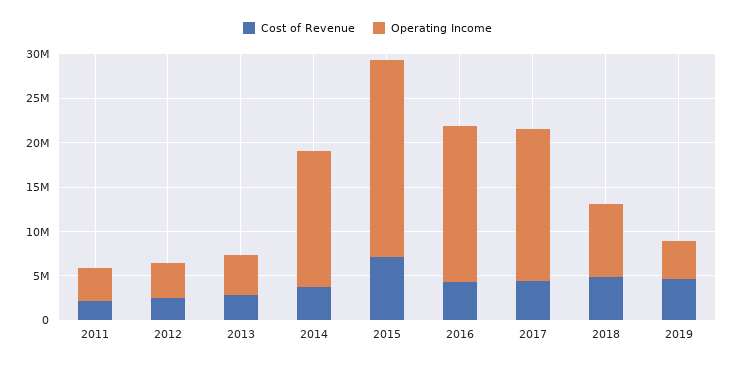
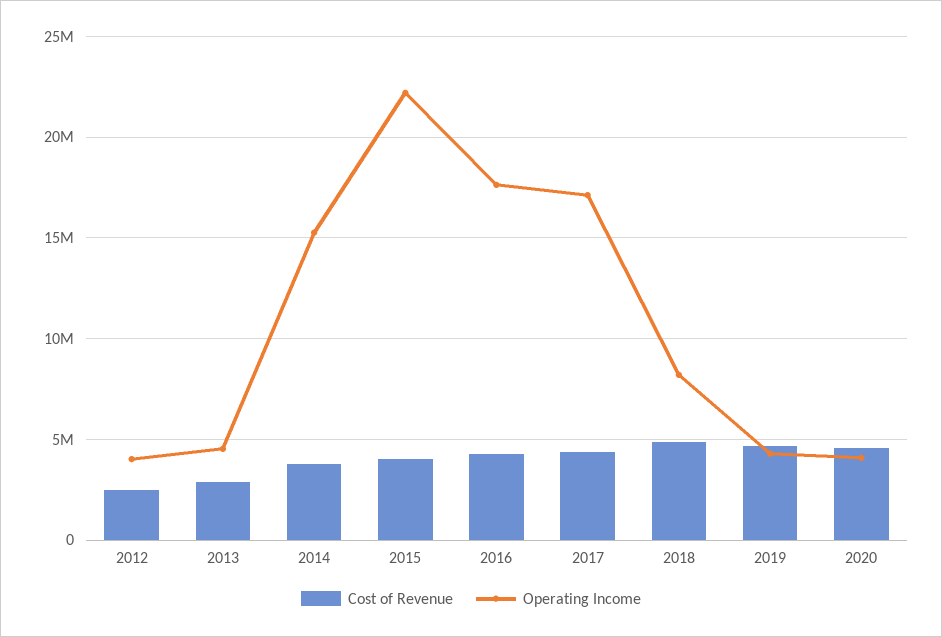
Cost of Revenue, 2011: 2000000 -> none
Operating Income, 2011: 4000000 -> none
Cost of Revenue, 2015: 7000000 -> 4000000
Cost of Revenue, 2020: none -> 4500000
Operating Income, 2020: none -> 4000000

